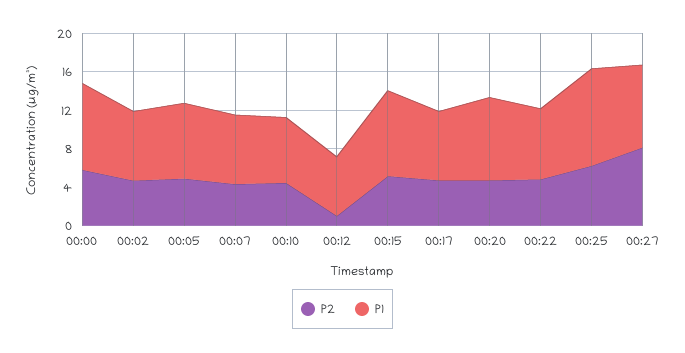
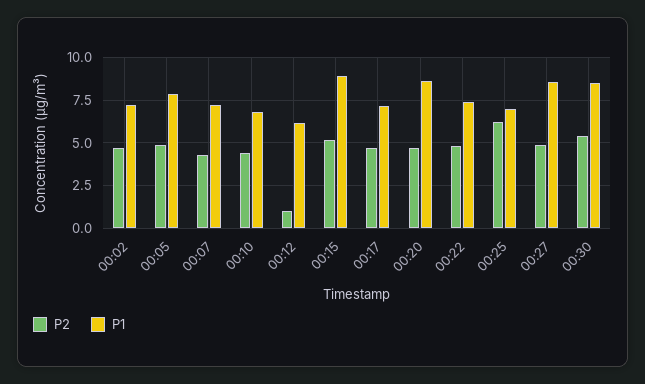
P2, 00:00: 6 -> none
P1, 00:00: 9 -> none
P1, 00:25: 10 -> 7
P2, 00:27: 8 -> 5
P2, 00:30: none -> 5.5
P1, 00:30: none -> 8.5

